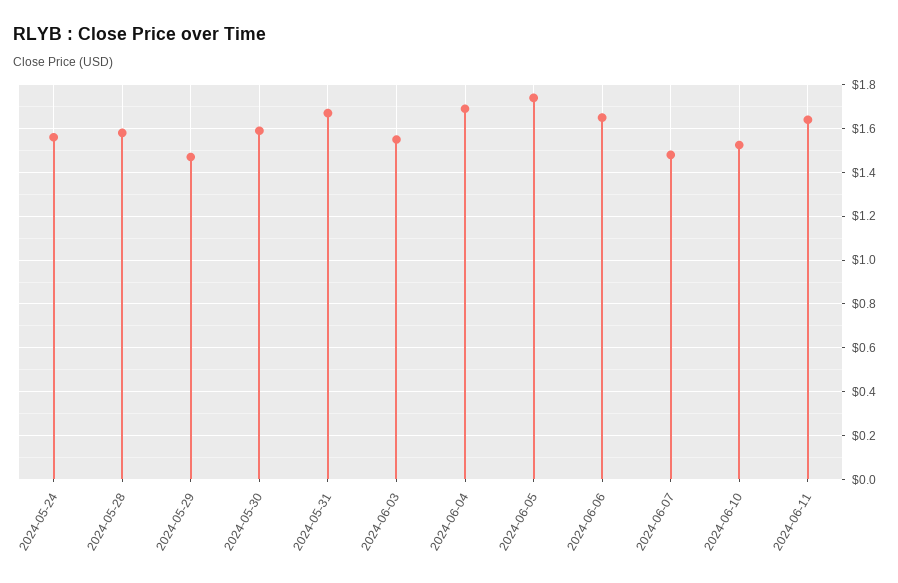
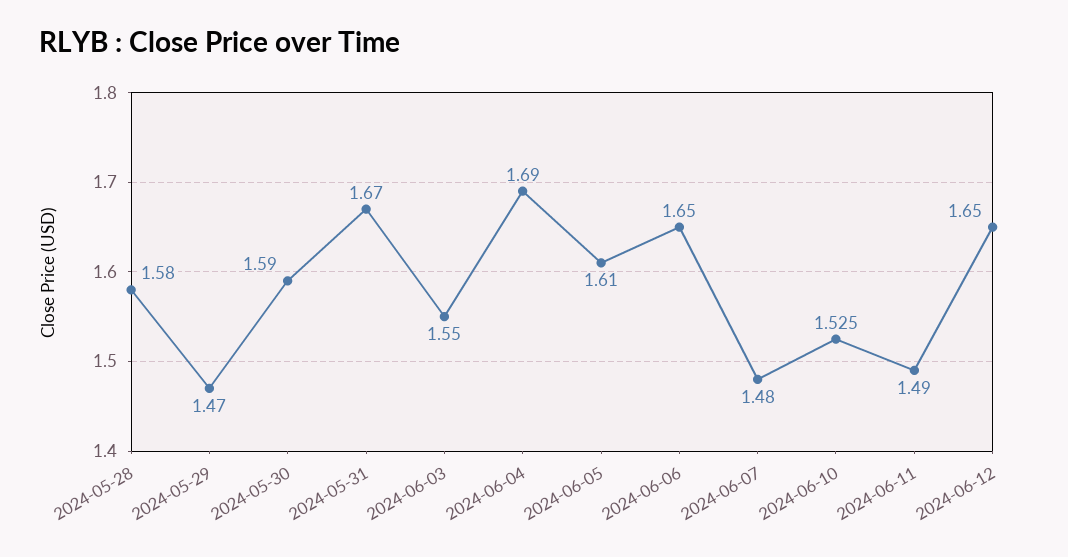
2024-05-24: 1.55 -> none
2024-06-05: 1.75 -> 1.61
2024-06-11: 1.65 -> 1.49
2024-06-12: none -> 1.65

